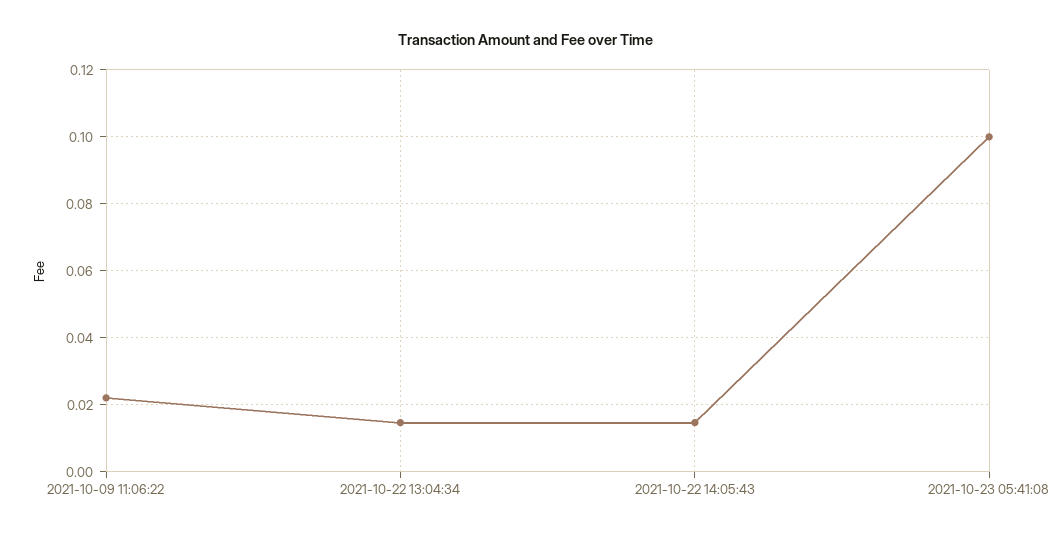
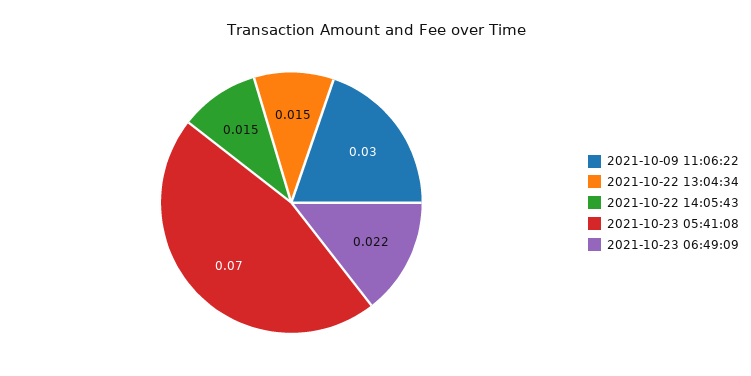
2021-10-09 11:06:22: 0.022 -> 0.03
2021-10-23 05:41:08: 0.1 -> 0.07
2021-10-23 06:49:09: none -> 0.022

